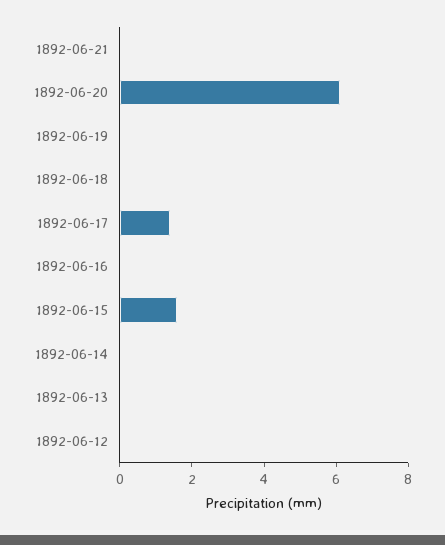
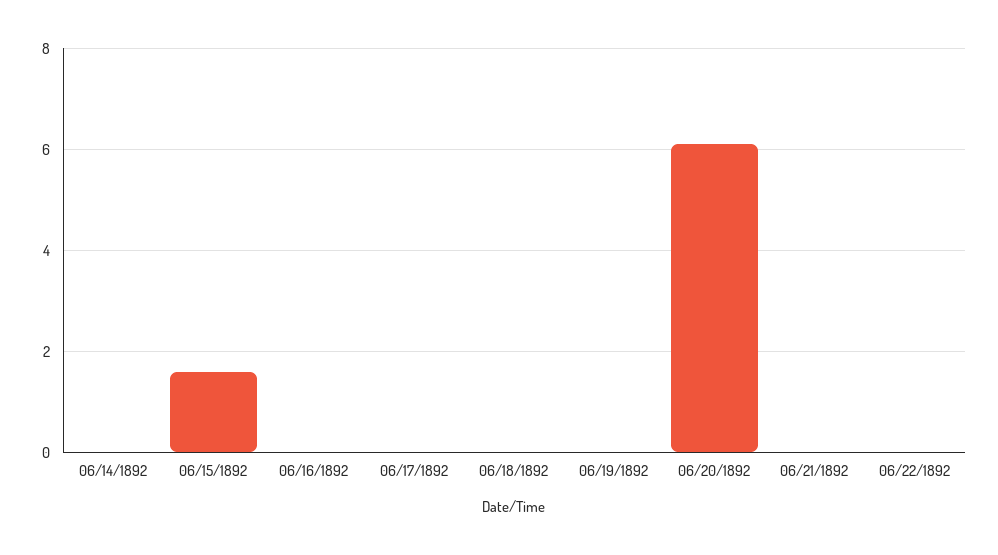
1892-06-17: 1.5 -> 0
1892-06-13: 0 -> none
1892-06-12: 0 -> none
06/22/1892: none -> 0

